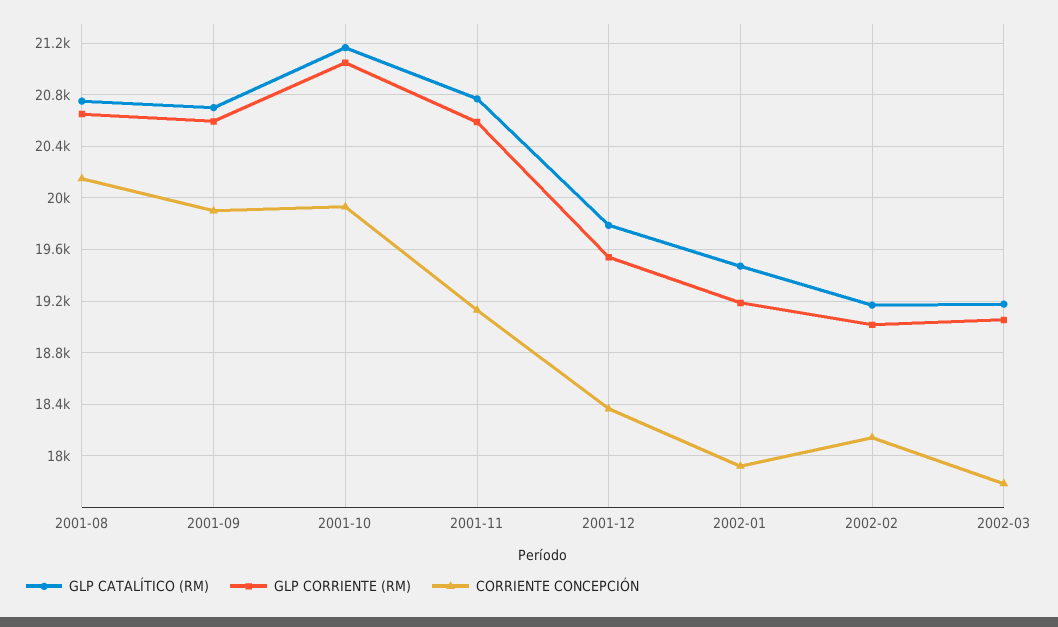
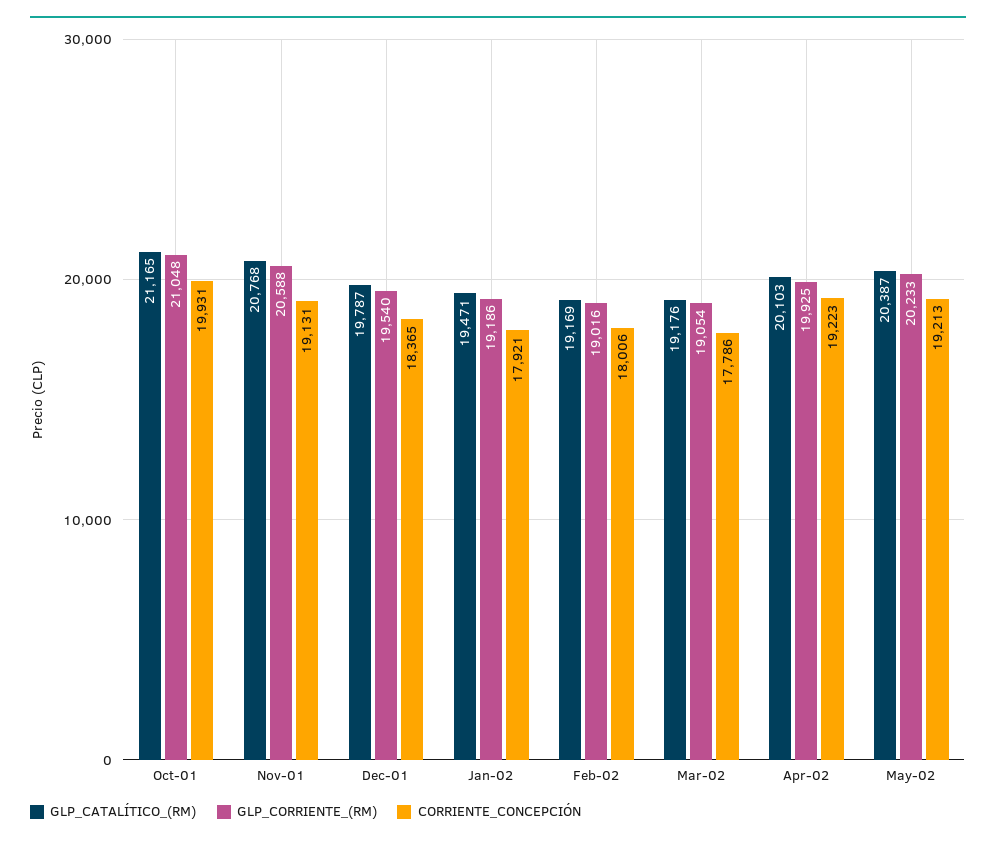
GLP CATALÍTICO (RM), 2001-08: 20750 -> none
GLP CORRIENTE (RM), 2001-08: 20650 -> none
CORRIENTE CONCEPCIÓN, 2001-08: 20150 -> none
GLP CATALÍTICO (RM), 2001-09: 20700 -> none
GLP CORRIENTE (RM), 2001-09: 20600 -> none
CORRIENTE CONCEPCIÓN, 2001-09: 19900 -> none
CORRIENTE CONCEPCIÓN, 2002-02: 18150 -> 18006
GLP CATALÍTICO (RM), Apr-02: none -> 20103
GLP CORRIENTE (RM), Apr-02: none -> 19925
CORRIENTE CONCEPCIÓN, Apr-02: none -> 19223
GLP CATALÍTICO (RM), May-02: none -> 20387
GLP CORRIENTE (RM), May-02: none -> 20233
CORRIENTE CONCEPCIÓN, May-02: none -> 19213

